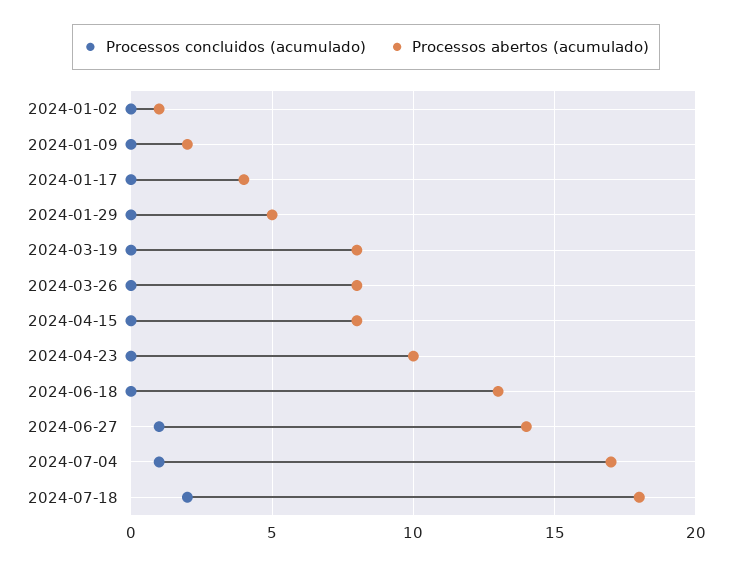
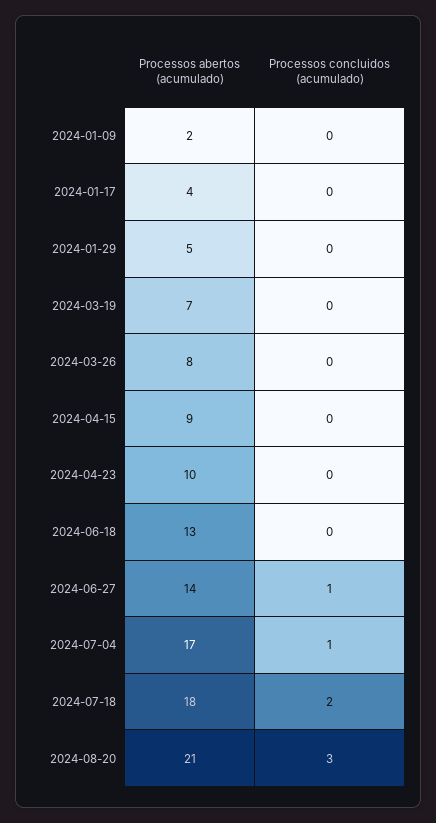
Processos concluidos (acumulado), 2024-01-02: 0 -> none
Processos abertos (acumulado), 2024-01-02: 1 -> none
Processos abertos (acumulado), 2024-03-19: 8 -> 7
Processos abertos (acumulado), 2024-04-15: 8 -> 9
Processos abertos (acumulado), 2024-08-20: none -> 21
Processos concluidos (acumulado), 2024-08-20: none -> 3

